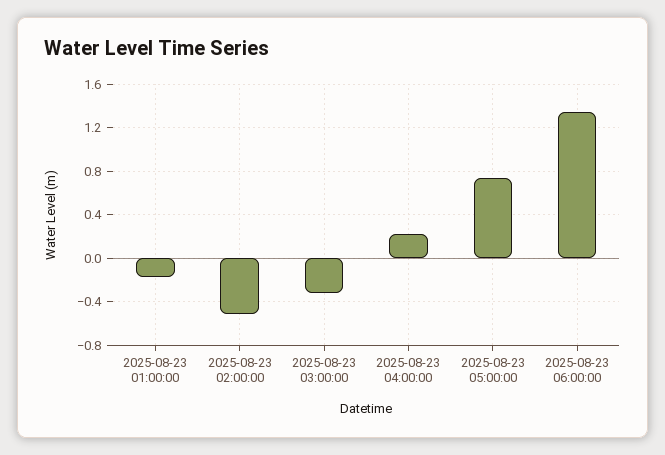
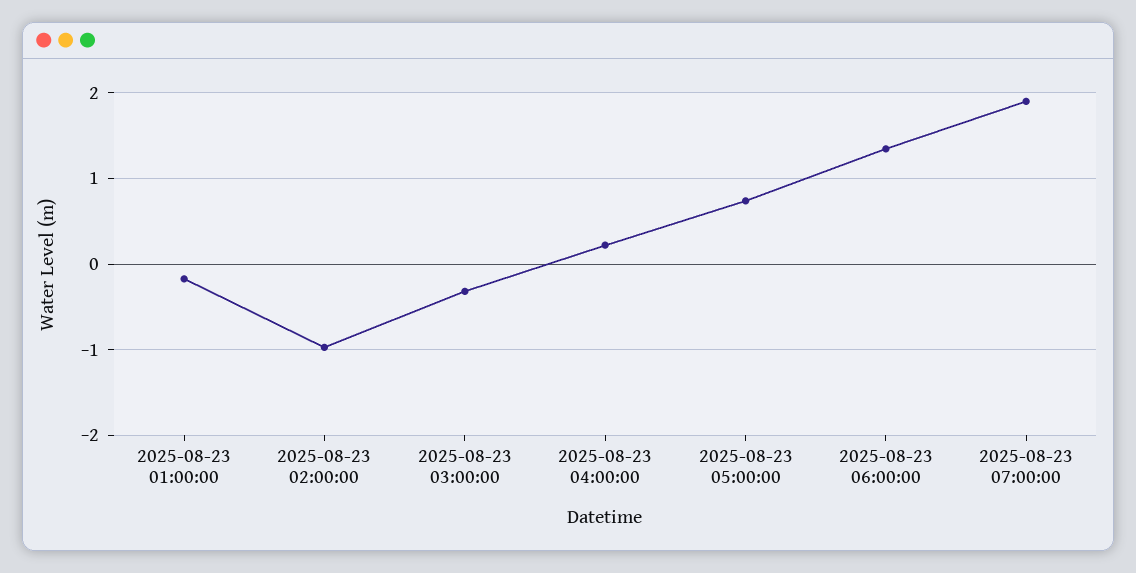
2025-08-23 02:00:00: -0.5 -> -1
2025-08-23 07:00:00: none -> 1.9

